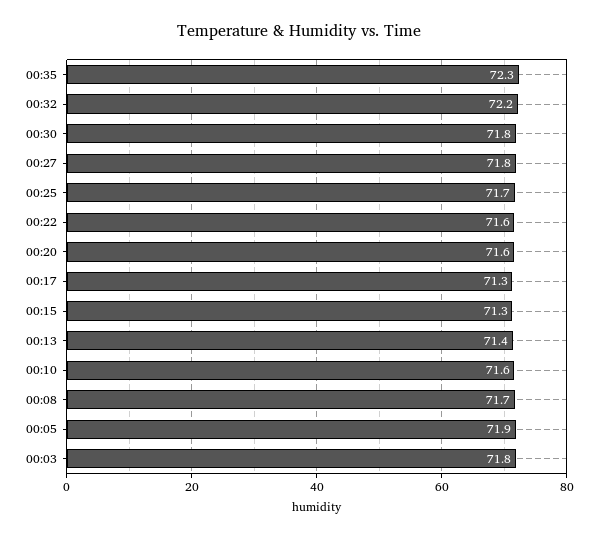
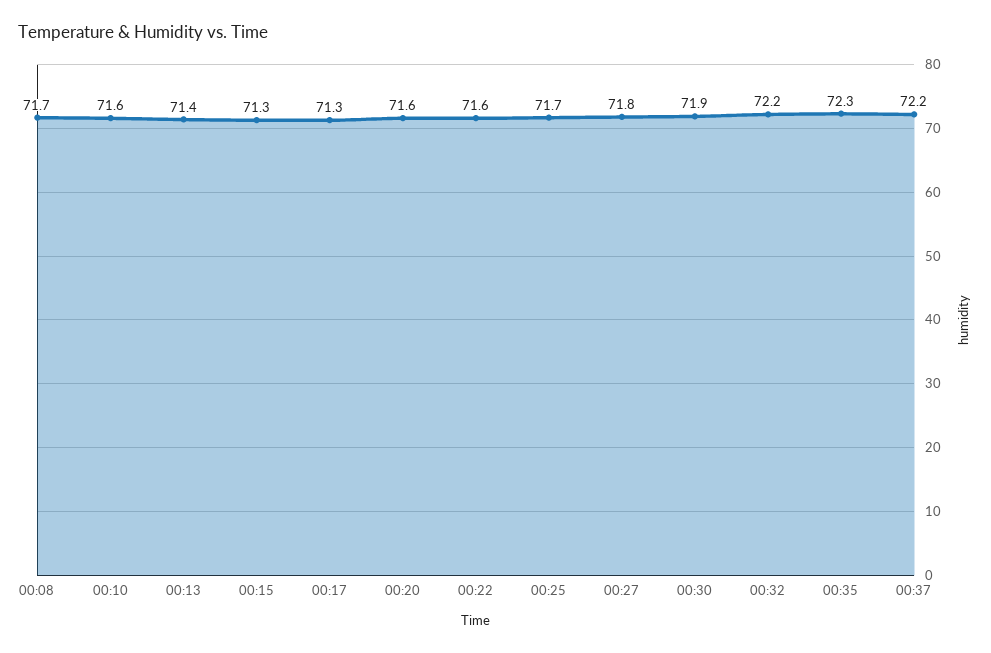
00:30: 71.8 -> 71.9
00:05: 71.9 -> none
00:03: 71.8 -> none
00:37: none -> 72.2

